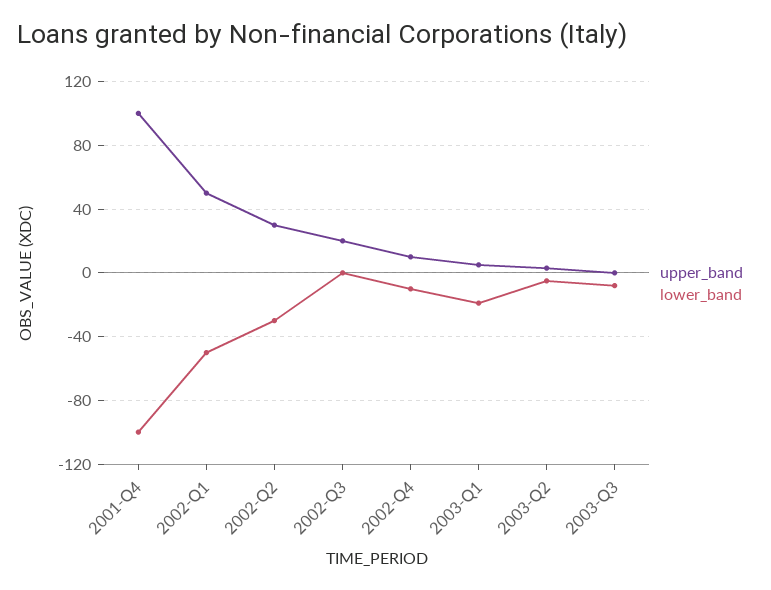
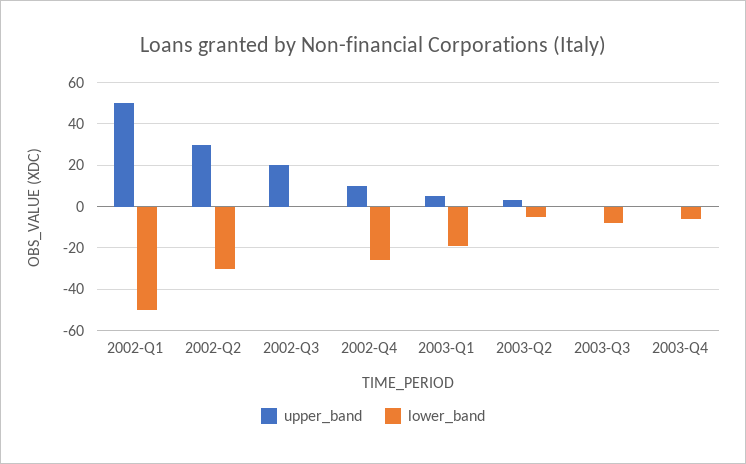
upper_band, 2001-Q4: 100 -> none
lower_band, 2001-Q4: -100 -> none
lower_band, 2002-Q4: -10 -> -25
upper_band, 2003-Q4: none -> 0
lower_band, 2003-Q4: none -> -5

